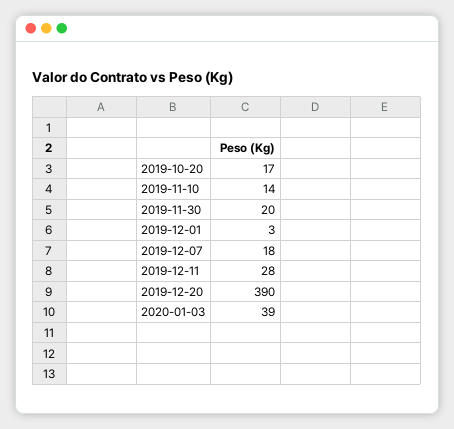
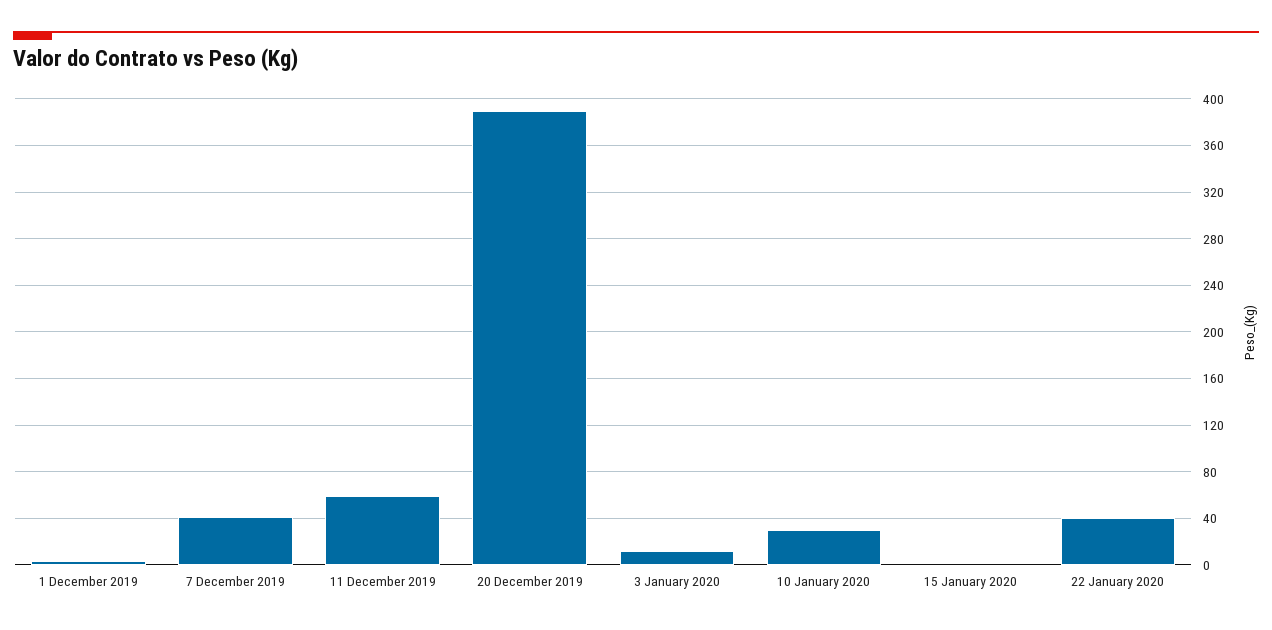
2019-10-20: 17 -> none
2019-11-10: 14 -> none
2019-11-30: 20 -> none
2019-12-07: 18 -> 40
2019-12-11: 28 -> 60
2020-01-03: 39 -> 10
10 January 2020: none -> 30
15 January 2020: none -> 0
22 January 2020: none -> 40

